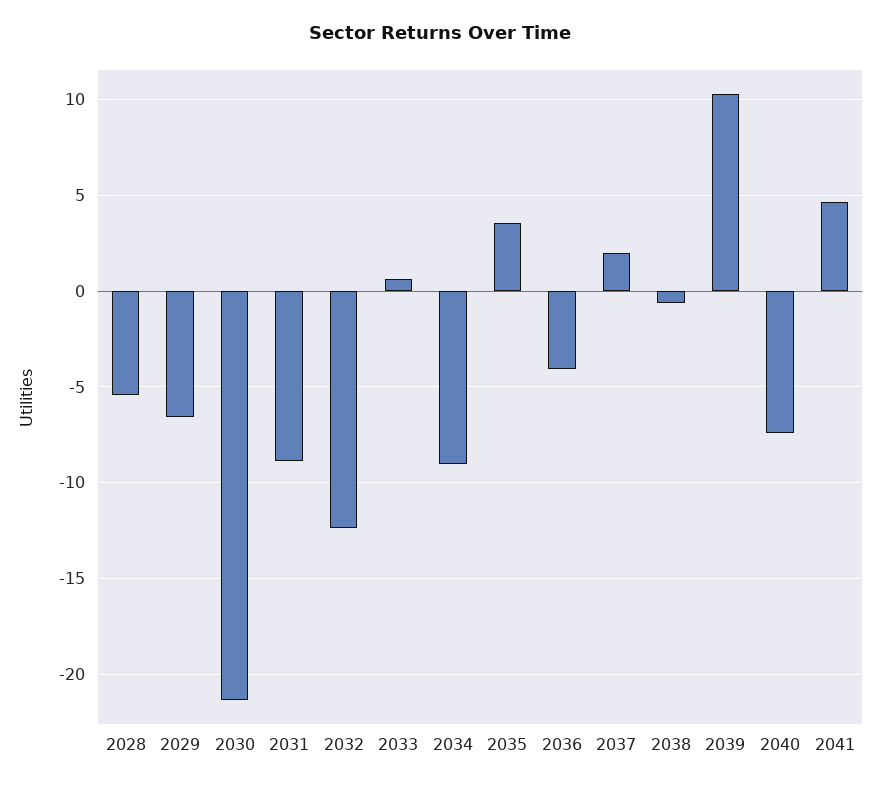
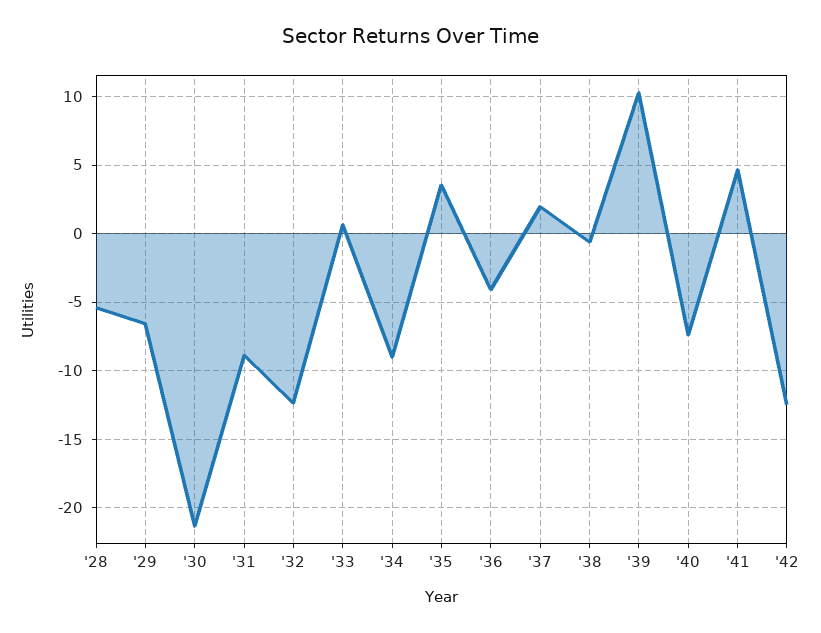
'42: none -> -12.5

